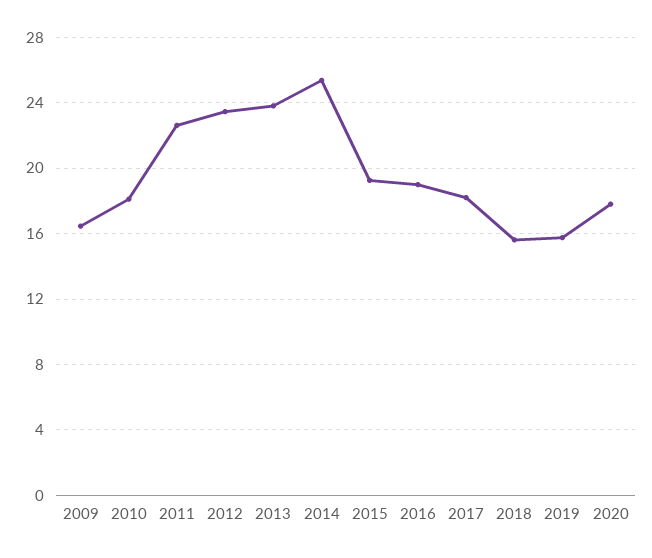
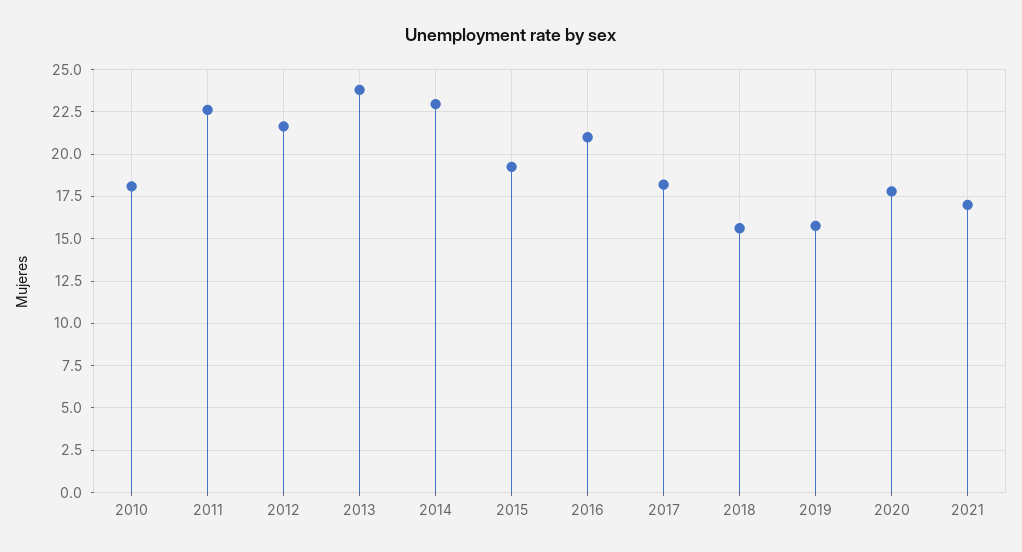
2009: 16.5 -> none
2012: 23.5 -> 21.5
2014: 25.5 -> 23
2016: 19 -> 21
2021: none -> 17

